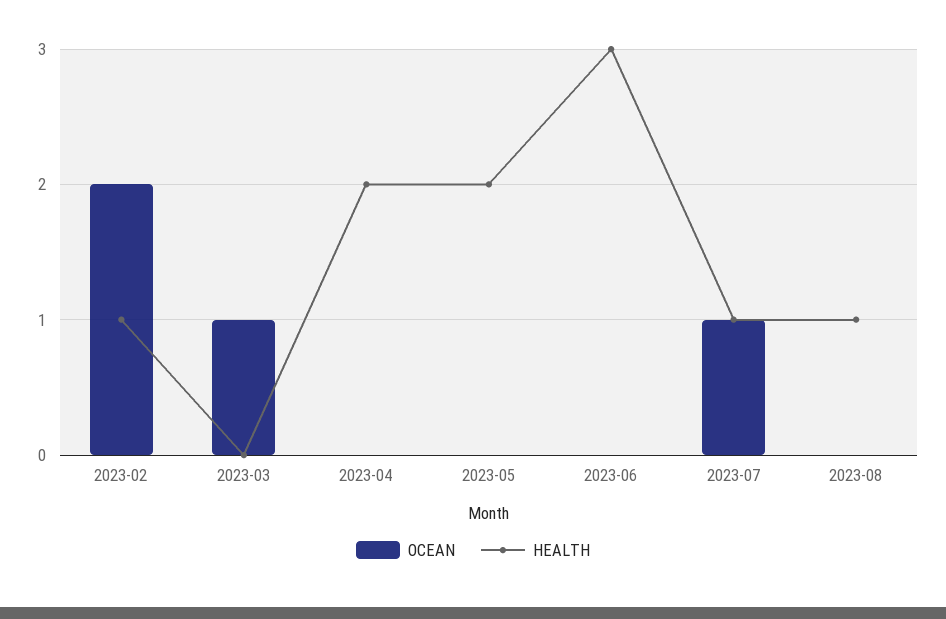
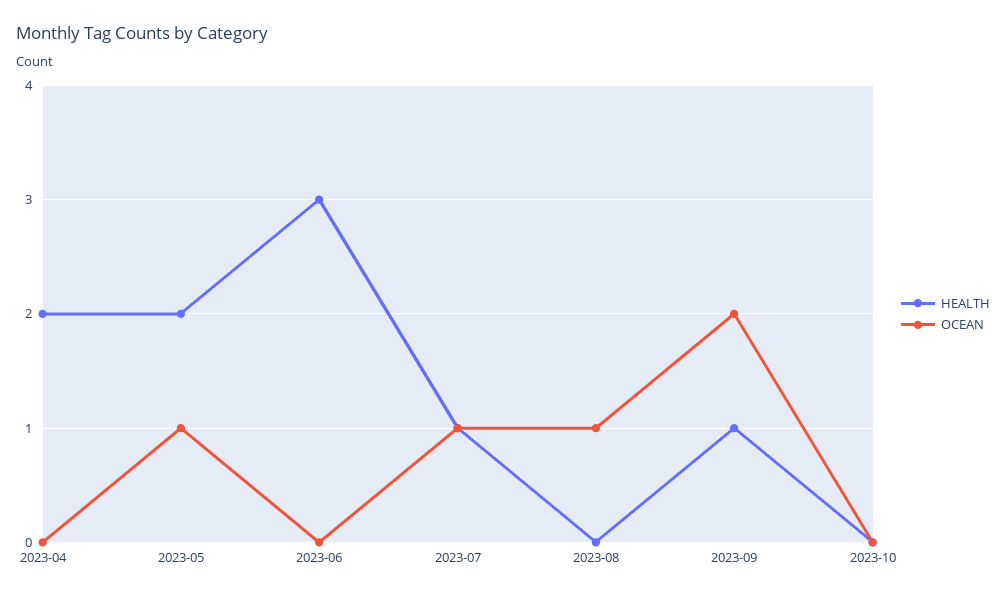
OCEAN, 2023-02: 2 -> none
HEALTH, 2023-02: 1 -> none
OCEAN, 2023-03: 1 -> none
HEALTH, 2023-03: 0 -> none
OCEAN, 2023-05: 0 -> 1
OCEAN, 2023-08: 0 -> 1
HEALTH, 2023-08: 1 -> 0
HEALTH, 2023-09: none -> 1
OCEAN, 2023-09: none -> 2
HEALTH, 2023-10: none -> 0
OCEAN, 2023-10: none -> 0

